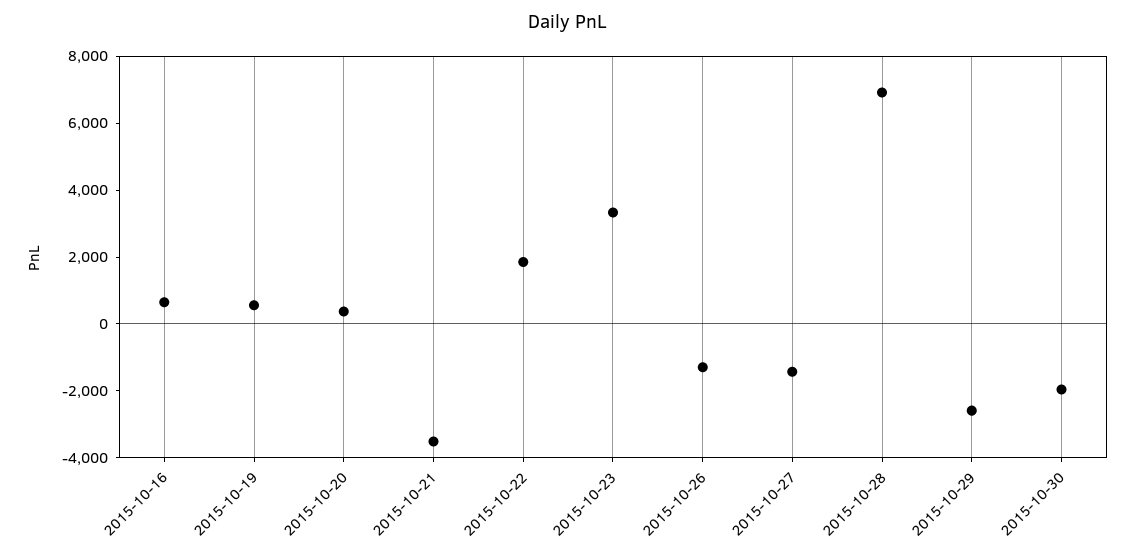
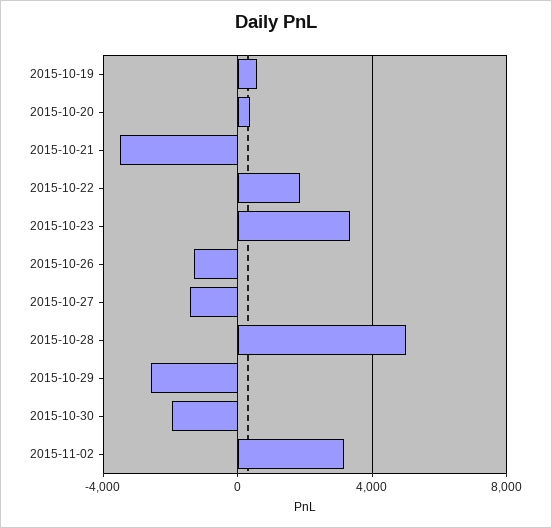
2015-10-16: 500 -> none
2015-10-28: 7000 -> 5000
2015-11-02: none -> 3000

